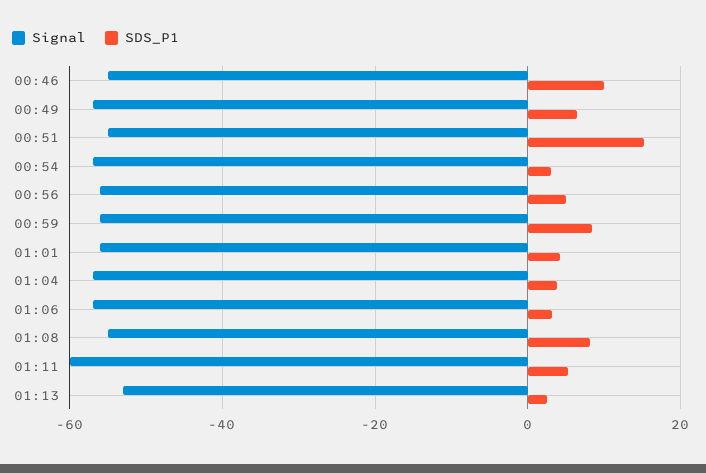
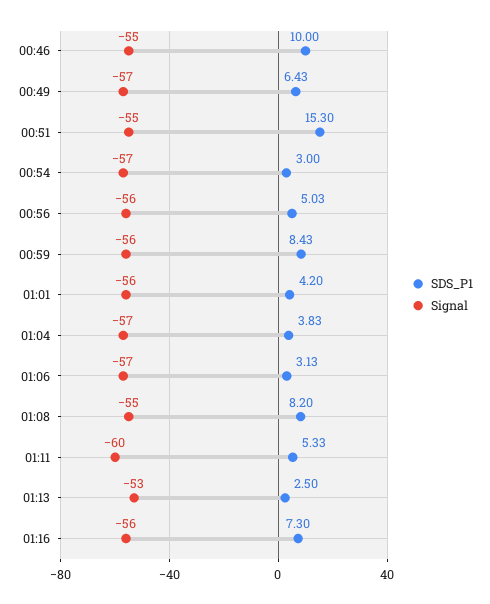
SDS_P1, 01:16: none -> 7.3
Signal, 01:16: none -> -56

